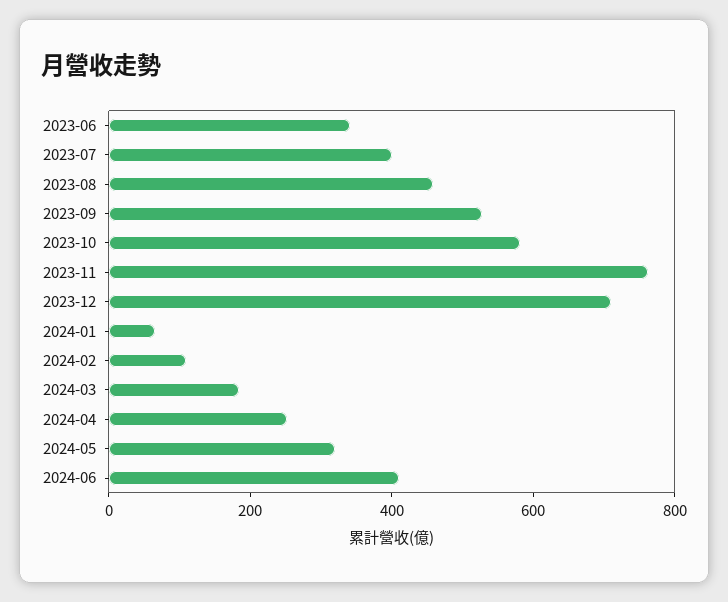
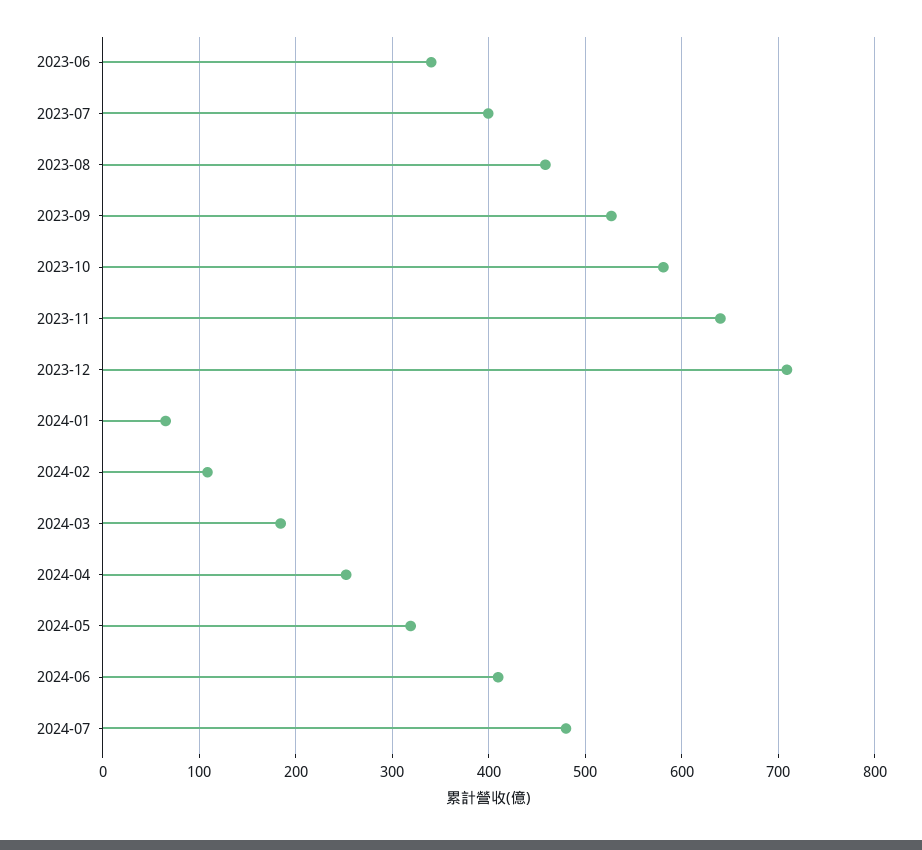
2023-11: 750 -> 640
2024-07: none -> 480

